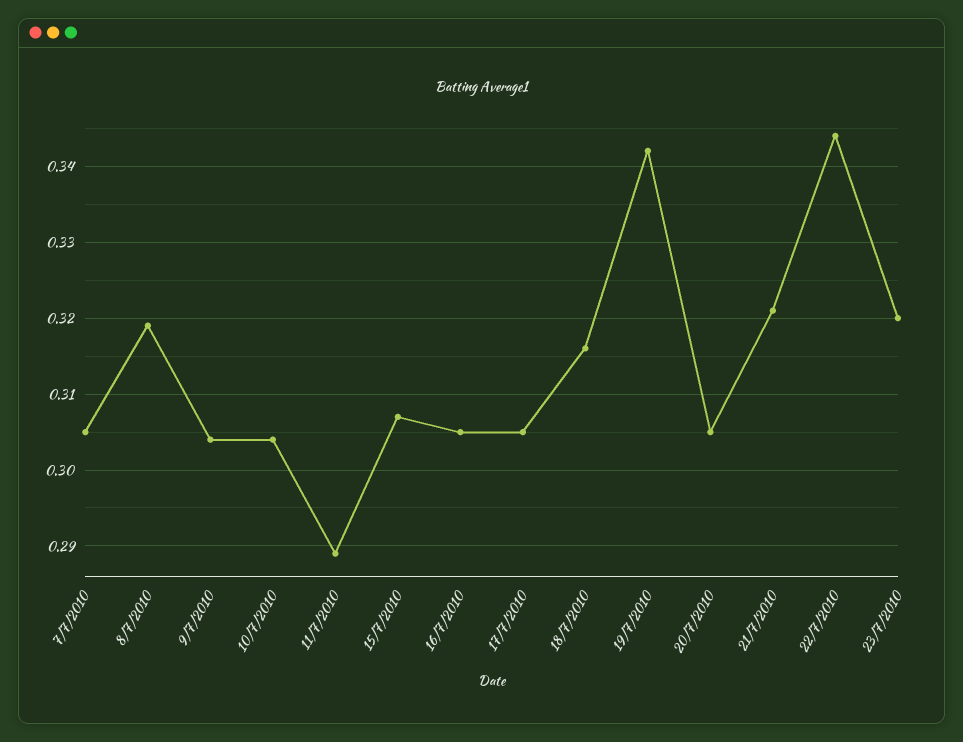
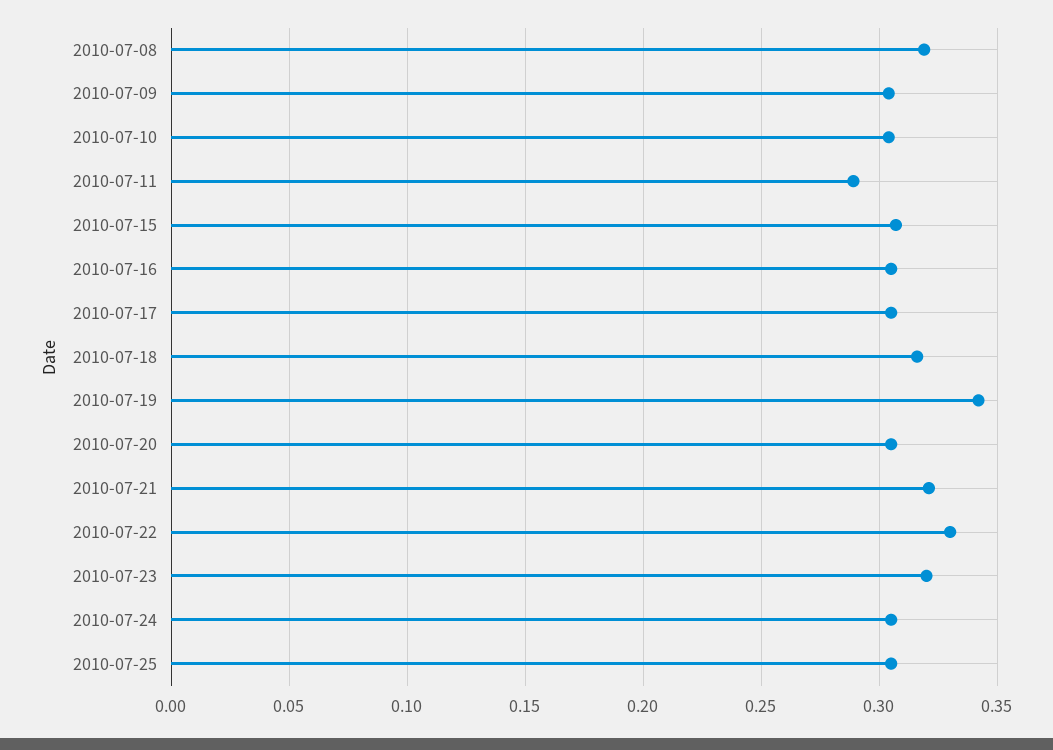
7/7/2010: 0.305 -> none
22/7/2010: 0.344 -> 0.33
2010-07-24: none -> 0.305
2010-07-25: none -> 0.305

